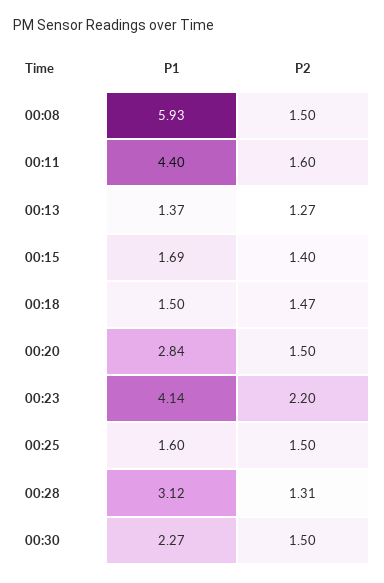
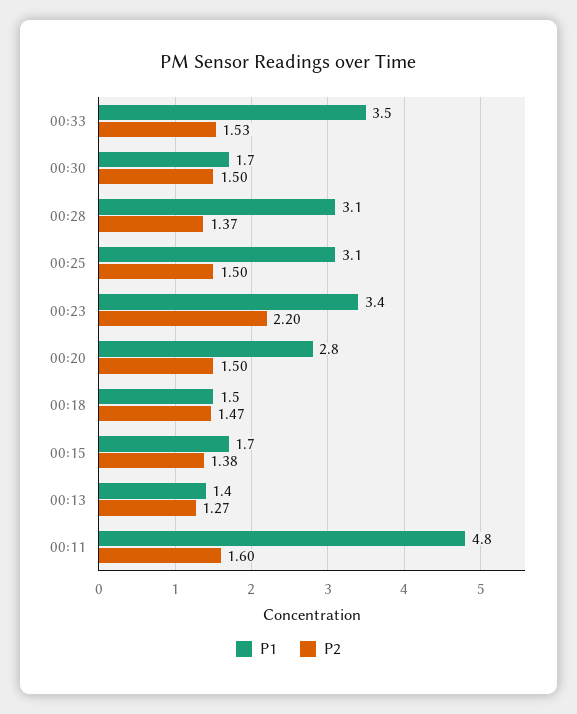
P1, 00:08: 5.93 -> none
P2, 00:08: 1.5 -> none
P1, 00:11: 4.4 -> 4.8
P2, 00:15: 1.4 -> 1.38
P1, 00:23: 4.14 -> 3.4
P1, 00:25: 1.6 -> 3.1
P2, 00:28: 1.31 -> 1.37
P1, 00:30: 2.27 -> 1.7
P1, 00:33: none -> 3.5
P2, 00:33: none -> 1.53

